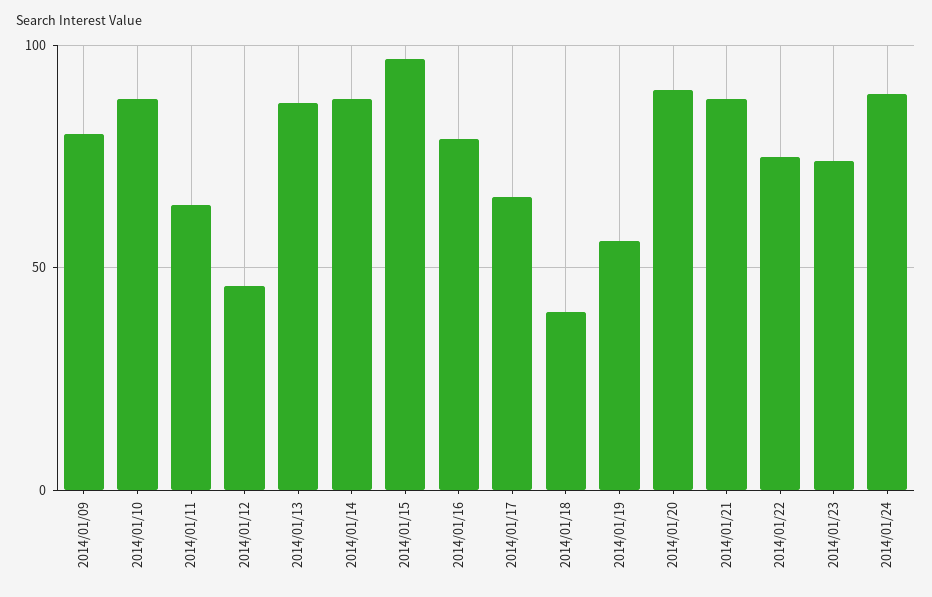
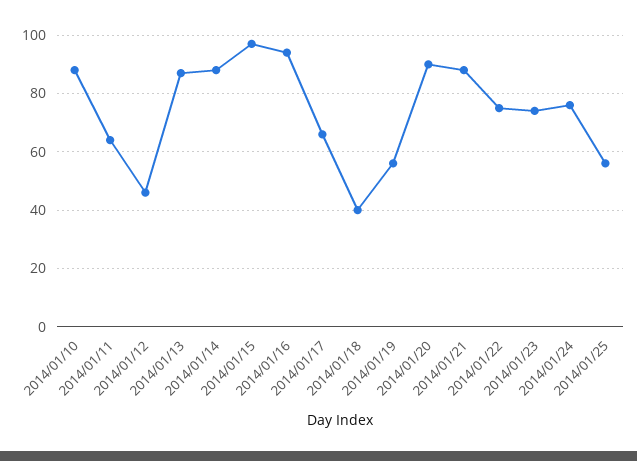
2014/01/09: 80 -> none
2014/01/16: 80 -> 95
2014/01/24: 90 -> 75
2014/01/25: none -> 55

